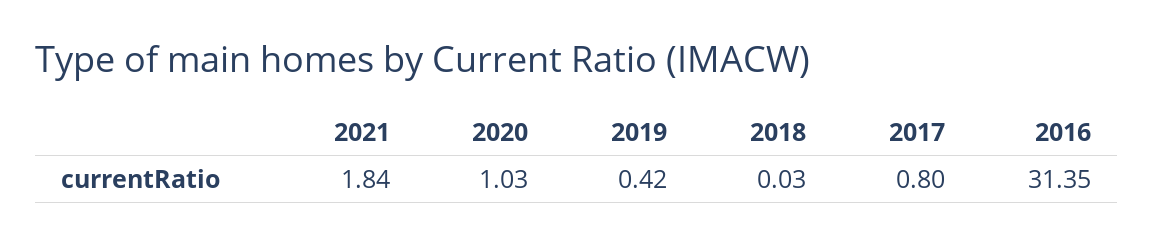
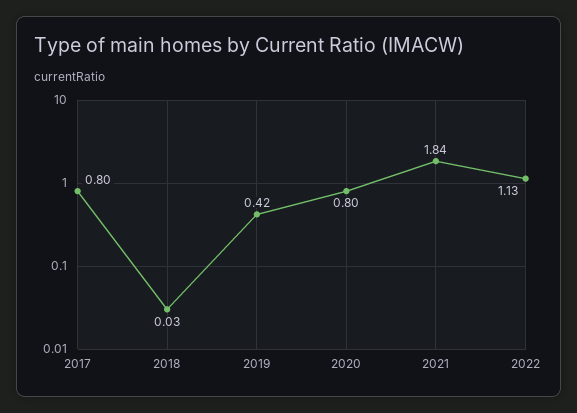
2020: 1.03 -> 0.8
2016: 31.35 -> none
2022: none -> 1.13

